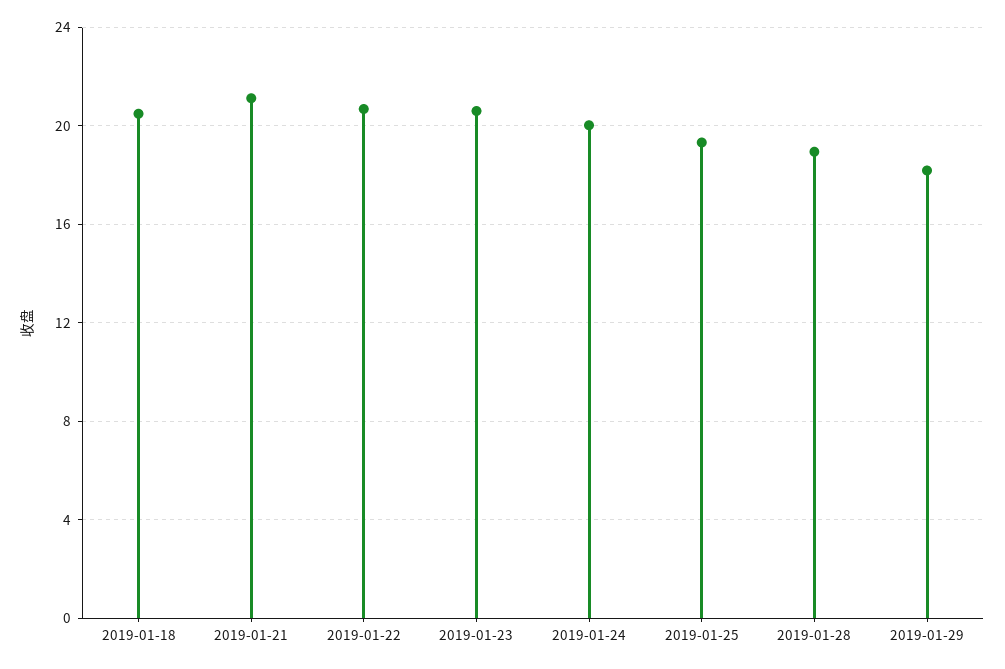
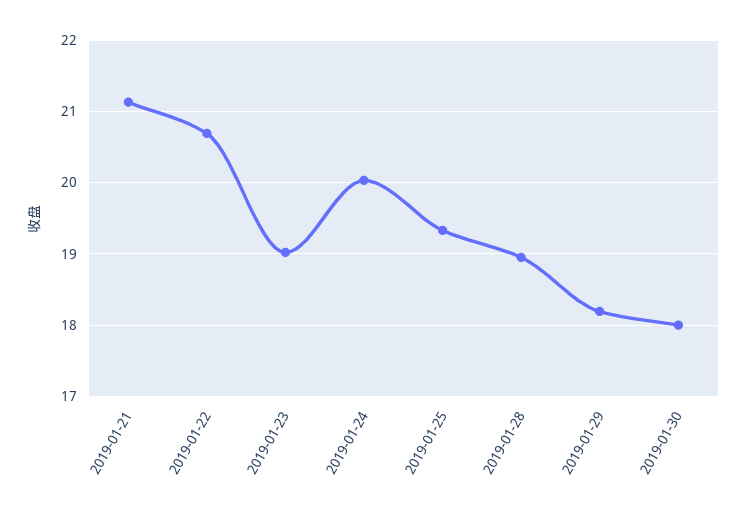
2019-01-18: 20.5 -> none
2019-01-23: 20.5 -> 19
2019-01-30: none -> 18

